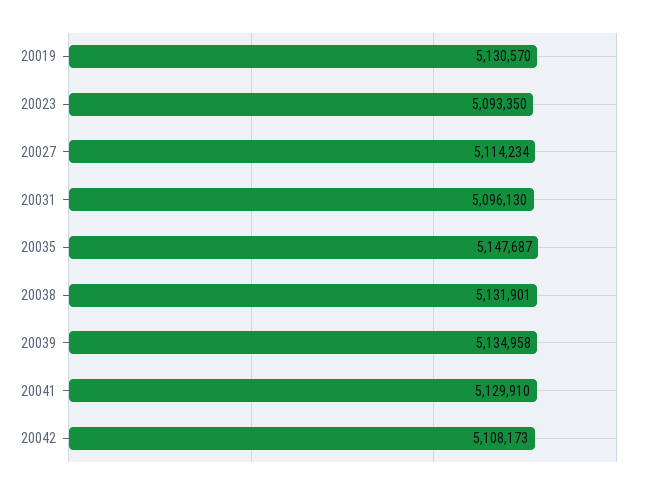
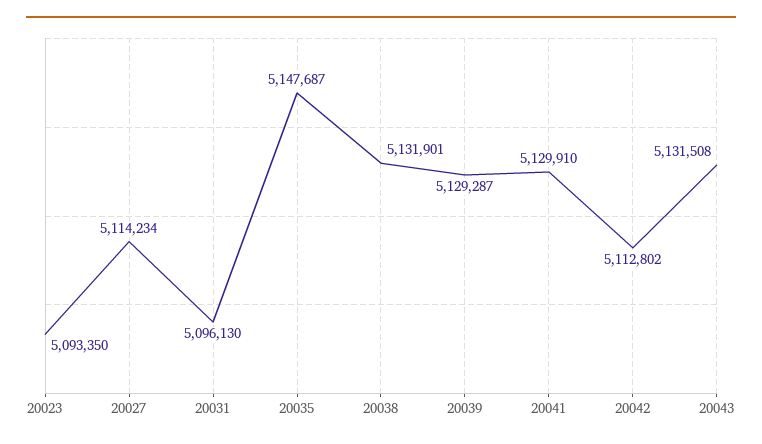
20019: 5130570 -> none
20039: 5134958 -> 5129287
20042: 5108173 -> 5112802
20043: none -> 5131508

